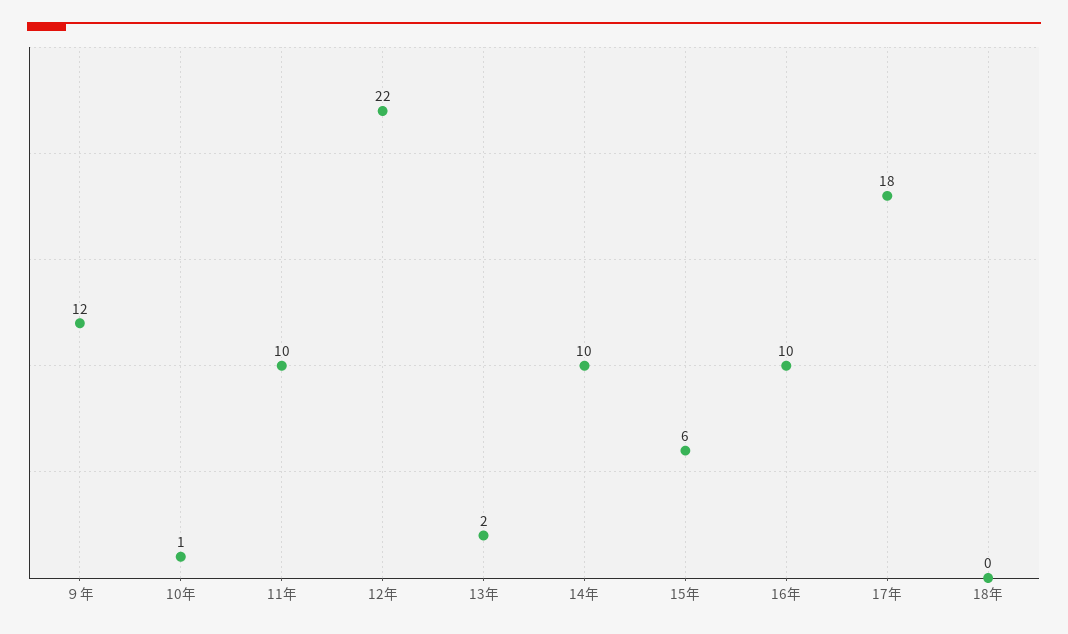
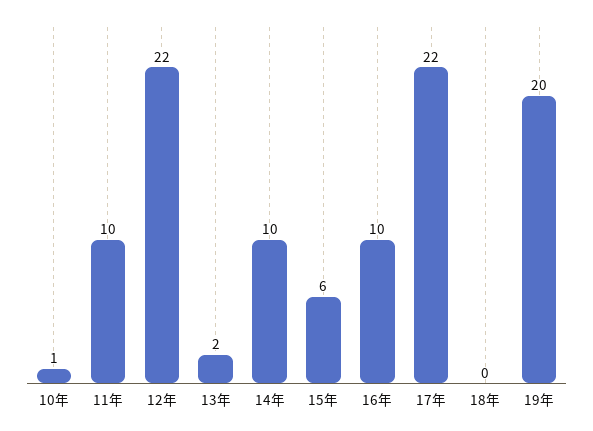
９年: 12 -> none
17年: 18 -> 22
19年: none -> 20

